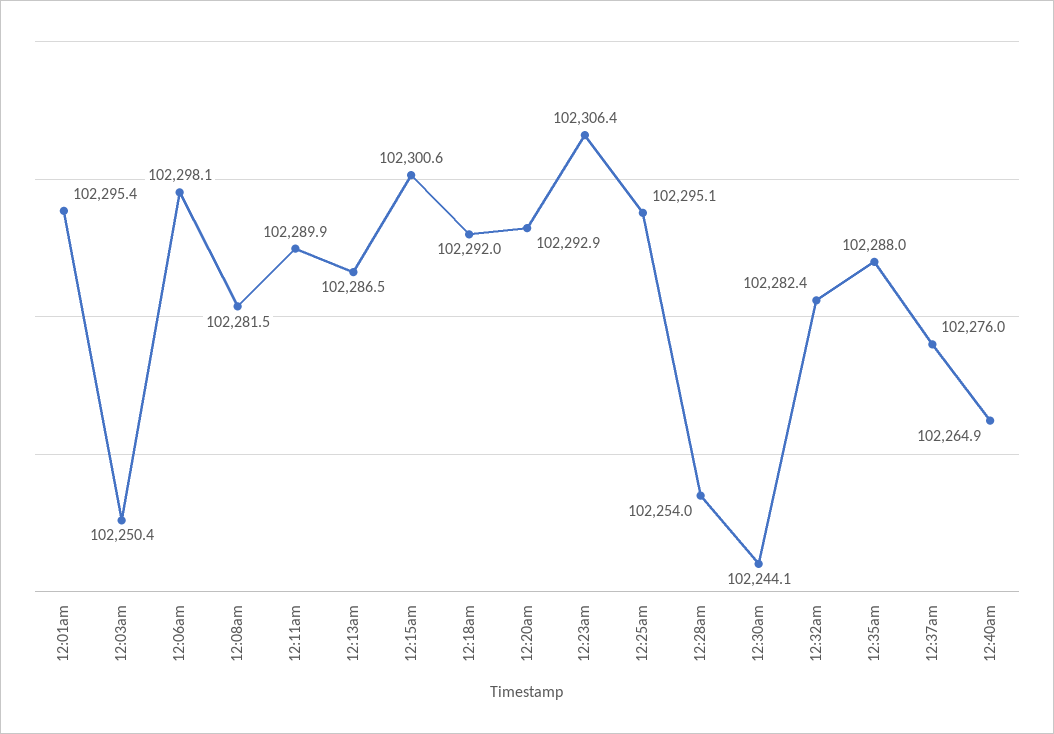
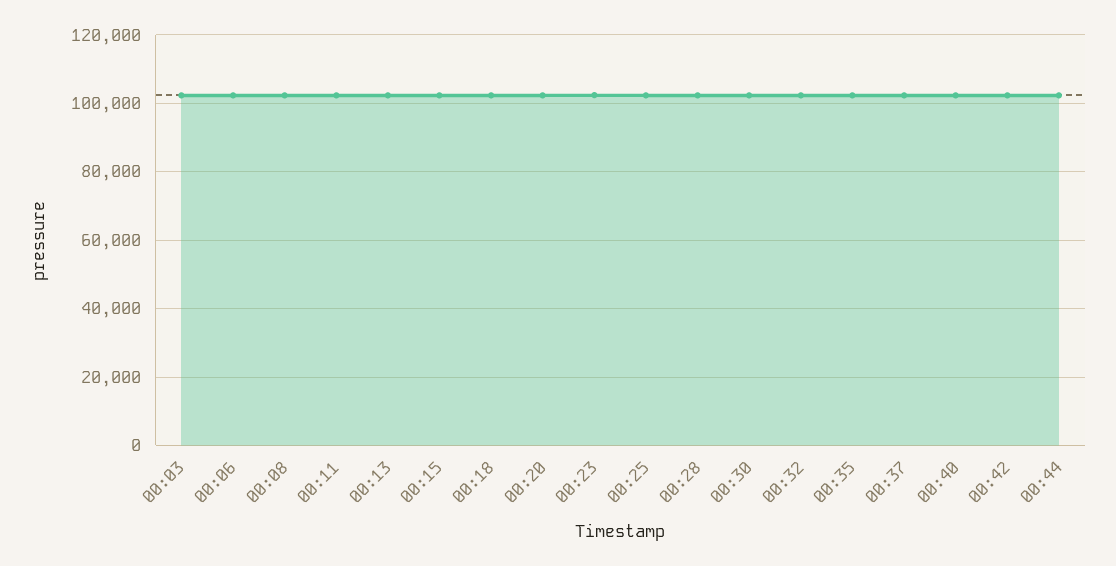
12:01am: 102295.4 -> none
00:42: none -> 102000
00:44: none -> 102000

